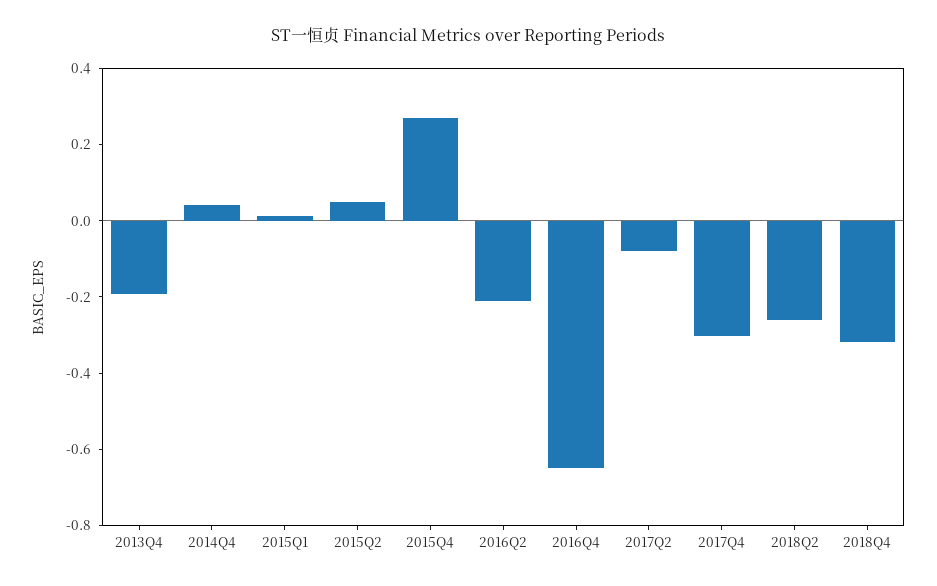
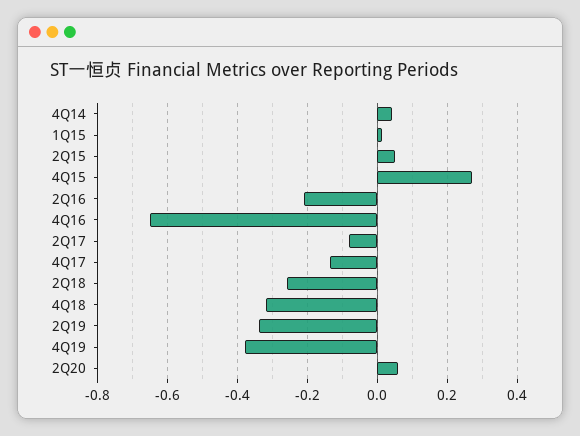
2013Q4: -0.2 -> none
2017Q4: -0.3 -> -0.14
2Q19: none -> -0.34
4Q19: none -> -0.38
2Q20: none -> 0.06

